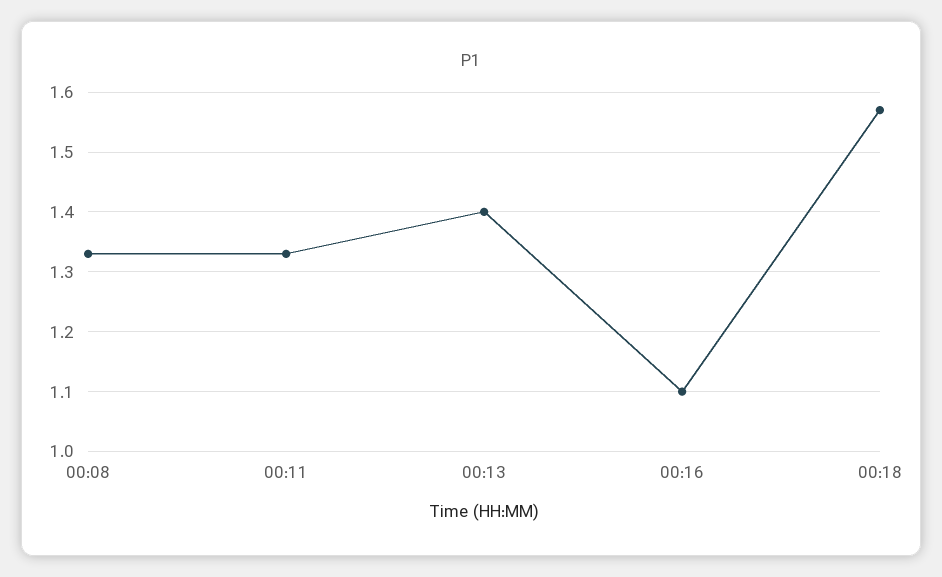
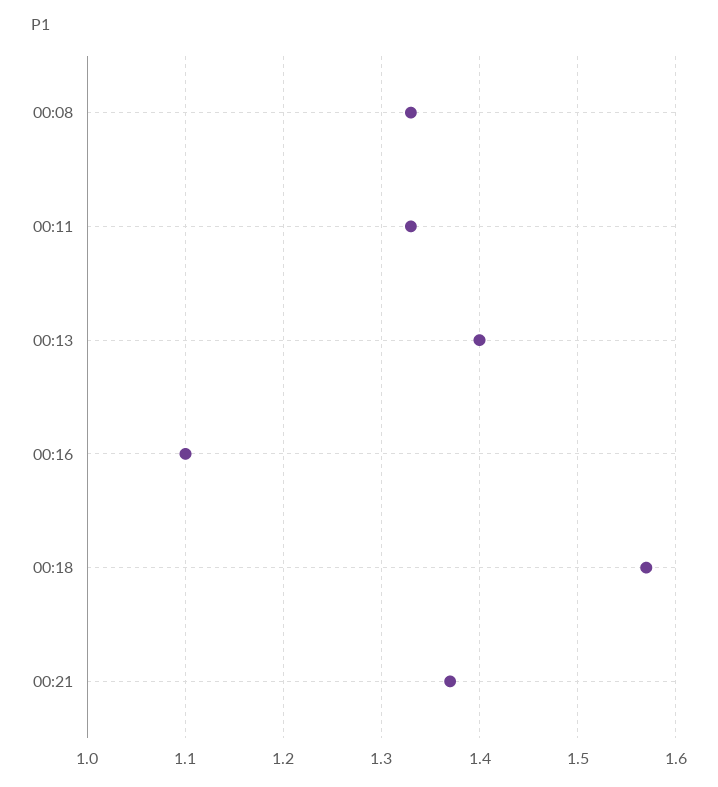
00:21: none -> 1.37

